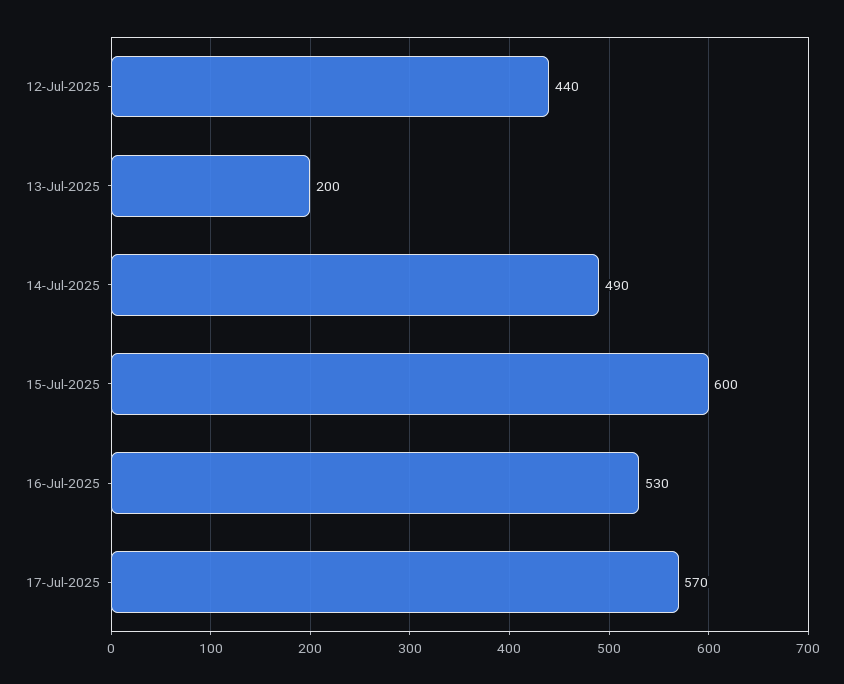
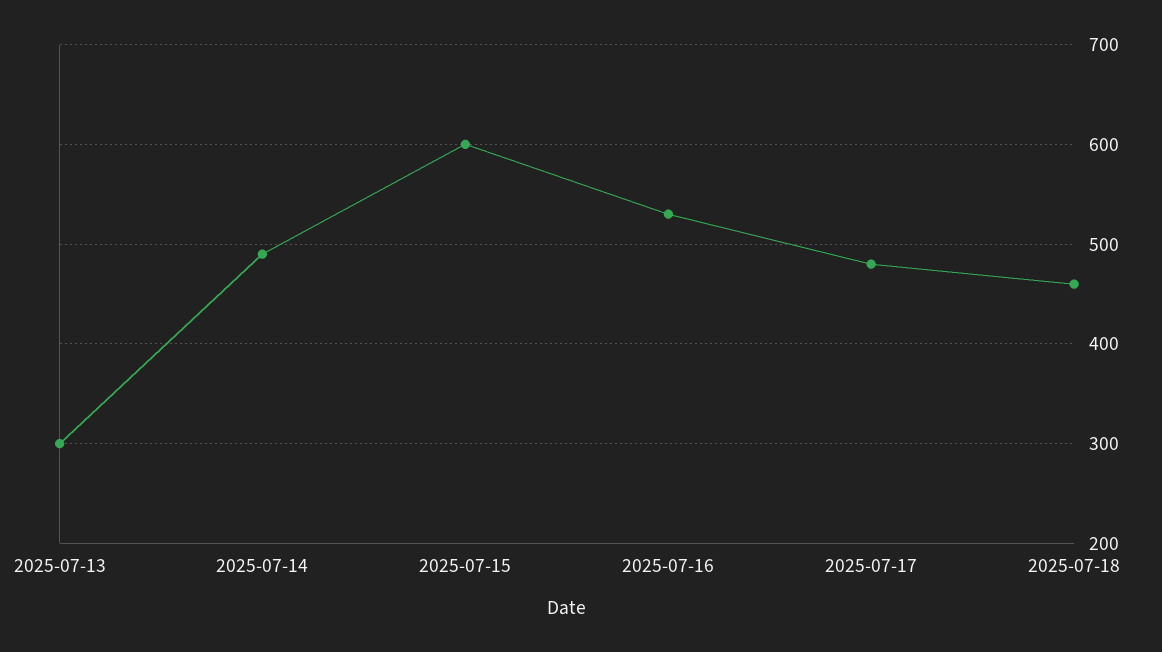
12-Jul-2025: 440 -> none
13-Jul-2025: 200 -> 300
17-Jul-2025: 570 -> 480
2025-07-18: none -> 460

